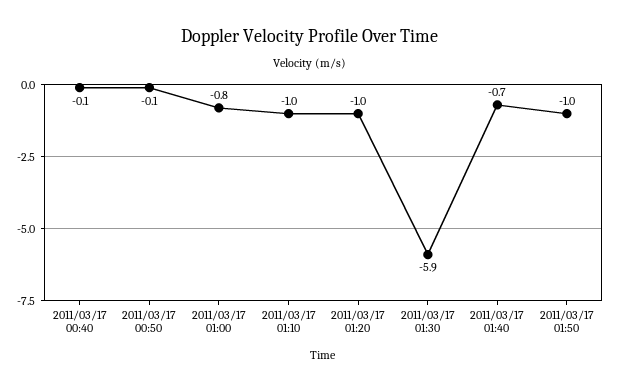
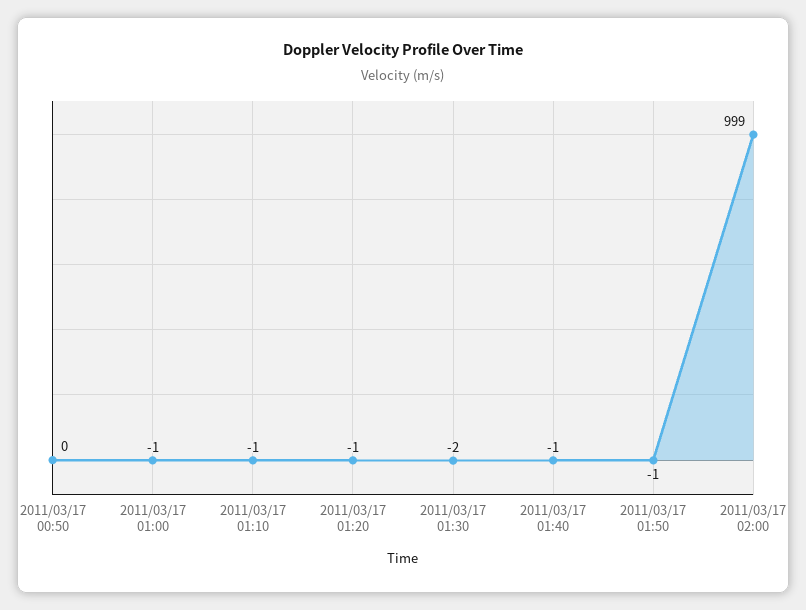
2011/03/17 00:40: -0.1 -> none
2011/03/17 01:30: -5.9 -> -2
2011/03/17 02:00: none -> 999

